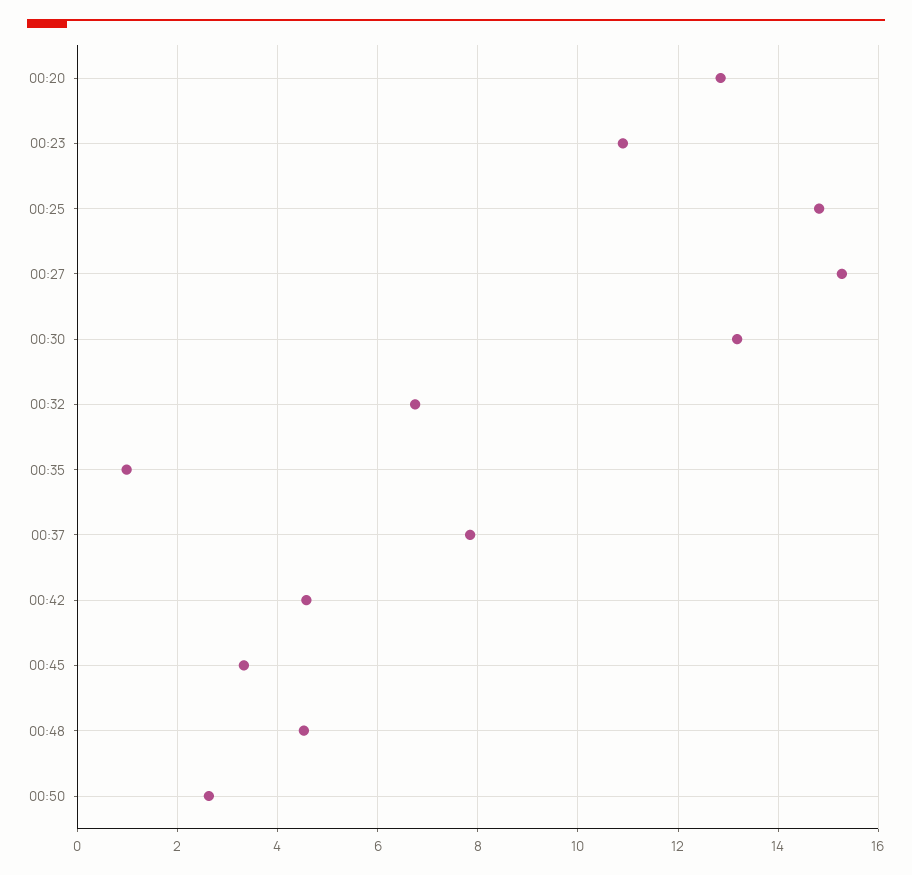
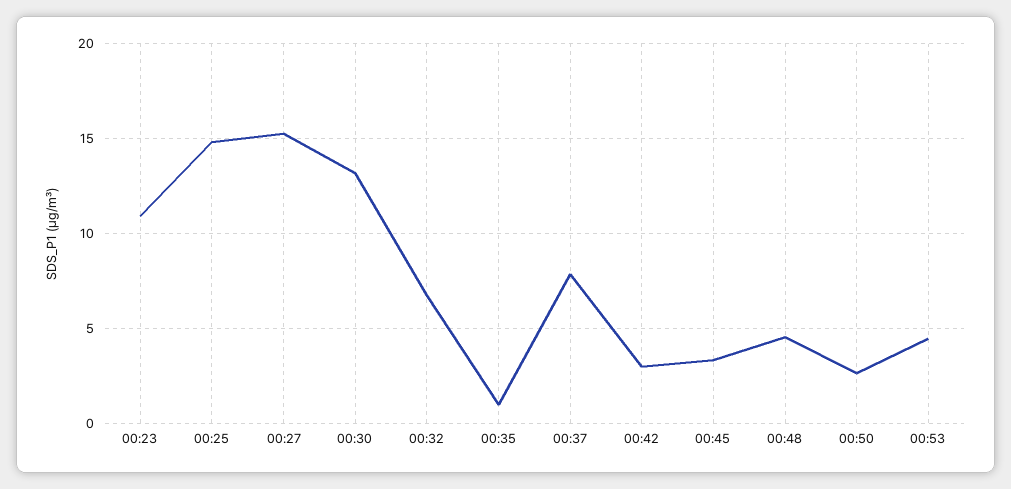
00:20: 12.8 -> none
00:42: 4.6 -> 3
00:53: none -> 4.5

